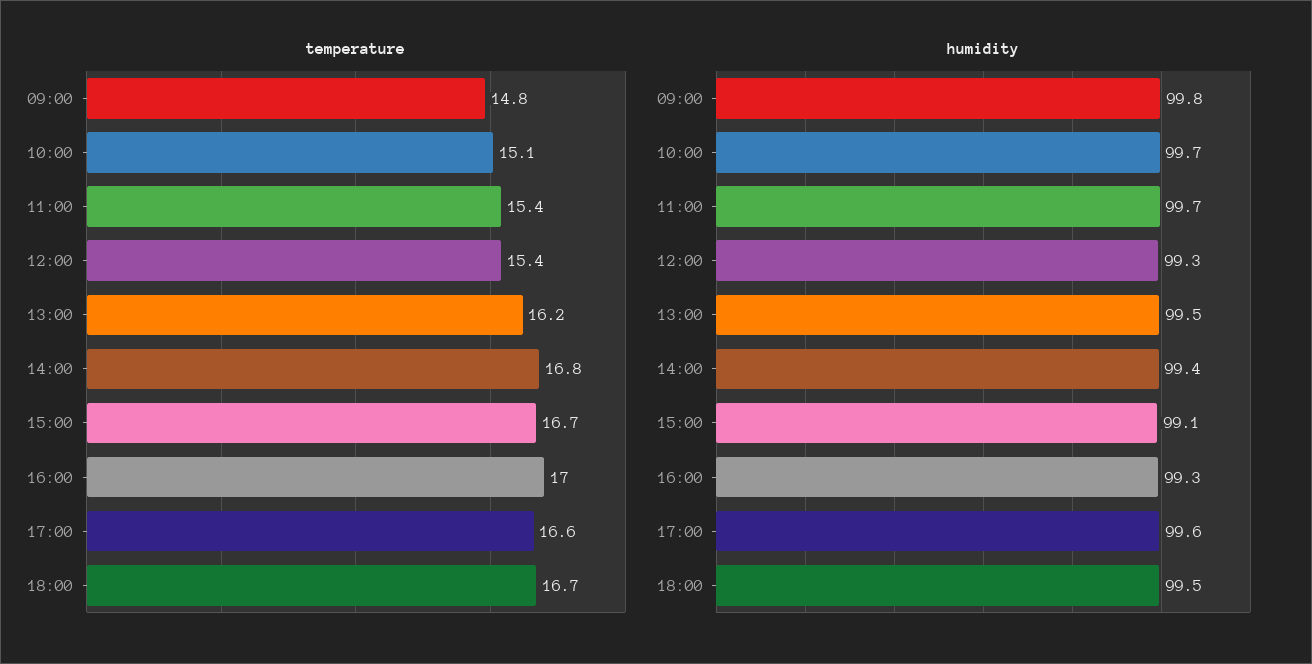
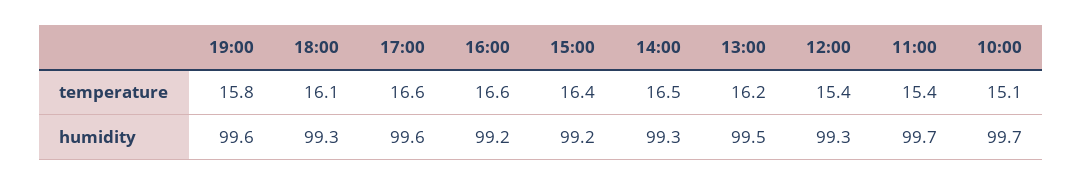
temperature, 09:00: 14.8 -> none
temperature, 14:00: 16.8 -> 16.5
temperature, 15:00: 16.7 -> 16.4
temperature, 16:00: 17 -> 16.6
temperature, 18:00: 16.7 -> 16.1
humidity, 09:00: 99.8 -> none
humidity, 14:00: 99.4 -> 99.3
humidity, 15:00: 99.1 -> 99.2
humidity, 16:00: 99.3 -> 99.2
humidity, 18:00: 99.5 -> 99.3
temperature, 19:00: none -> 15.8
humidity, 19:00: none -> 99.6

